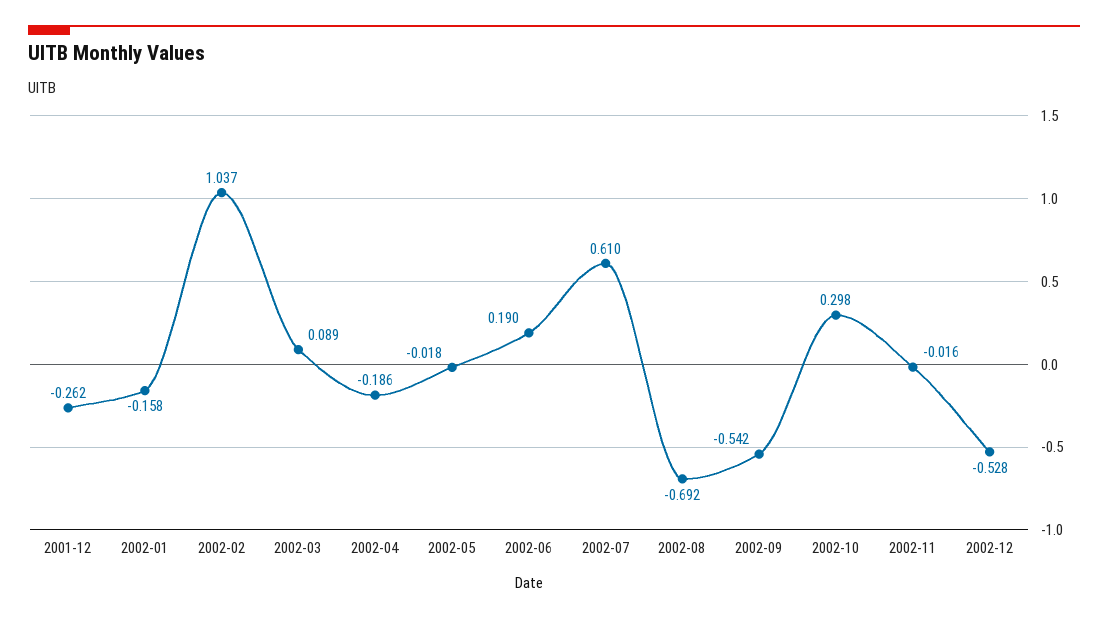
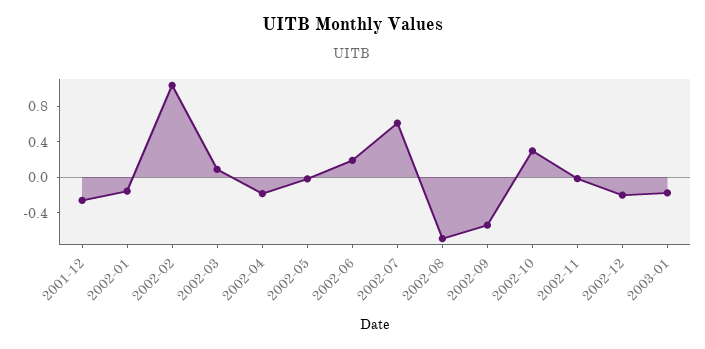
2002-12: -0.528 -> -0.2
2003-01: none -> -0.2

